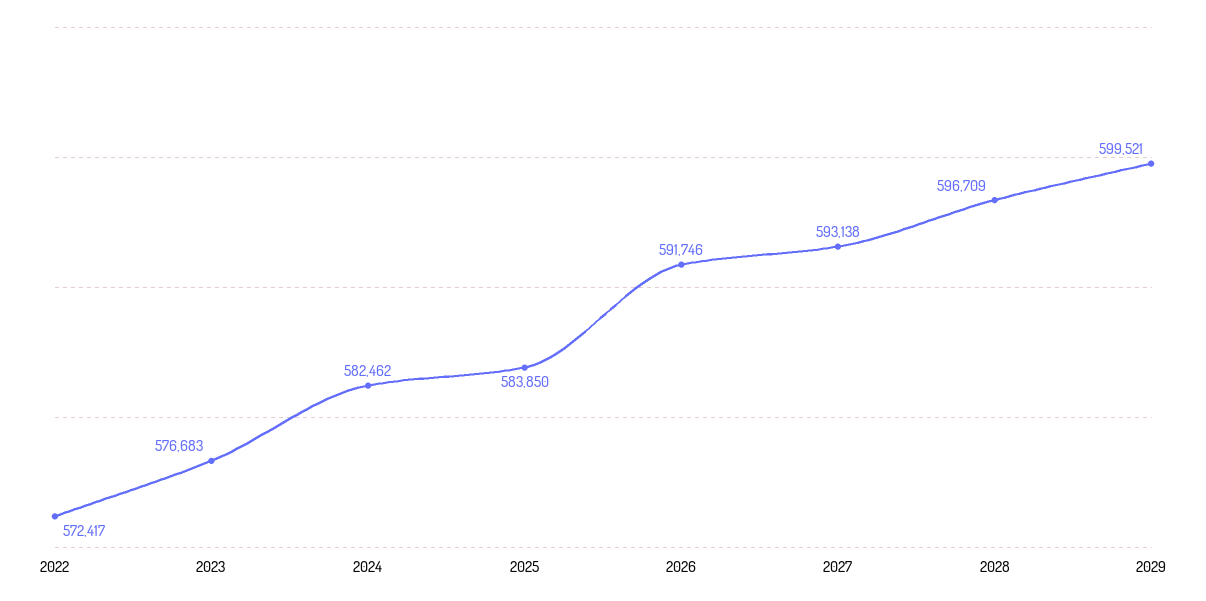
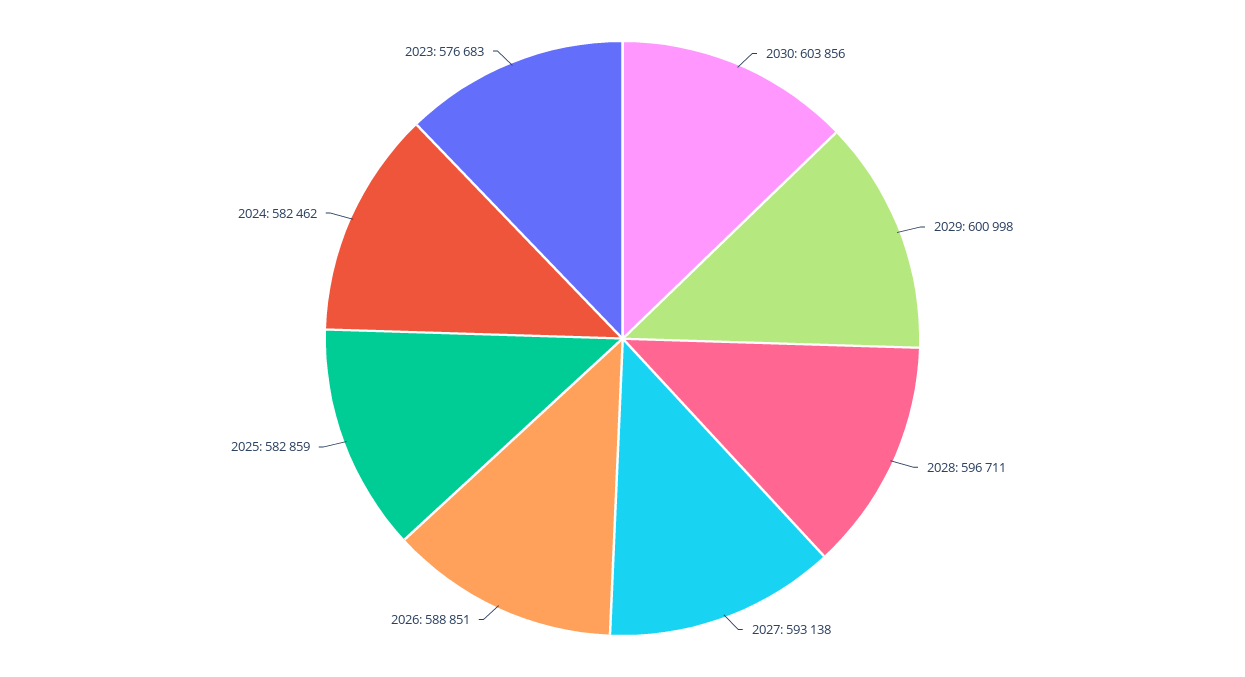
2022: 572417 -> none
2025: 583850 -> 582859
2026: 591746 -> 588851
2028: 596709 -> 596711
2029: 599521 -> 600998
2030: none -> 603856

